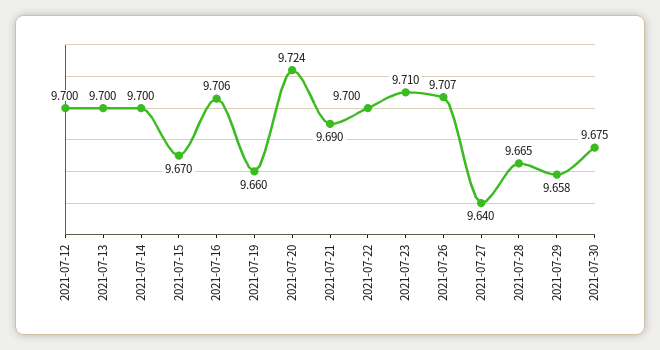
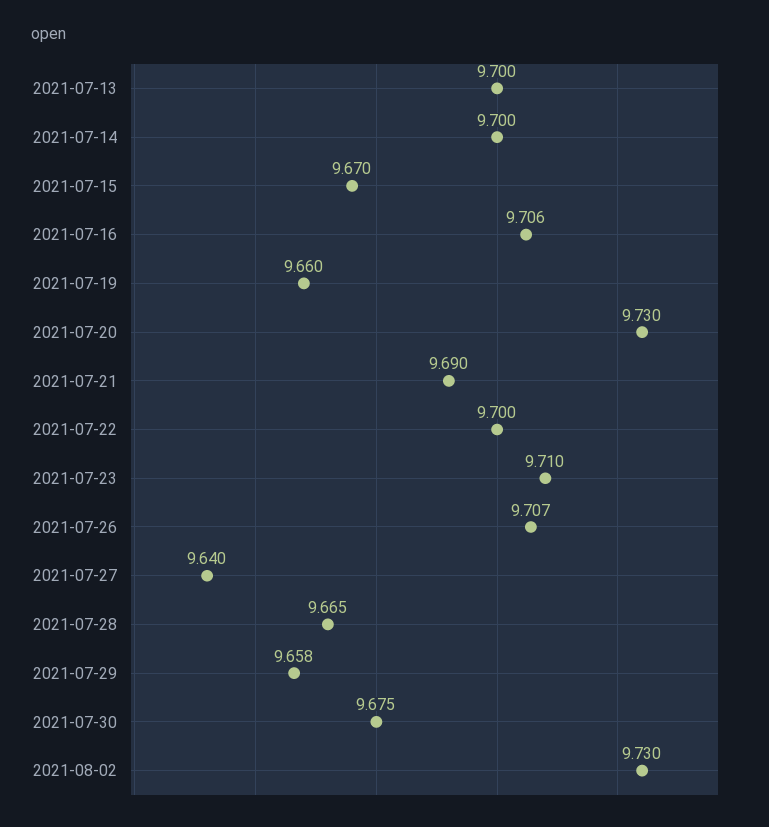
2021-07-12: 9.7 -> none
2021-07-20: 9.724 -> 9.73
2021-08-02: none -> 9.73

